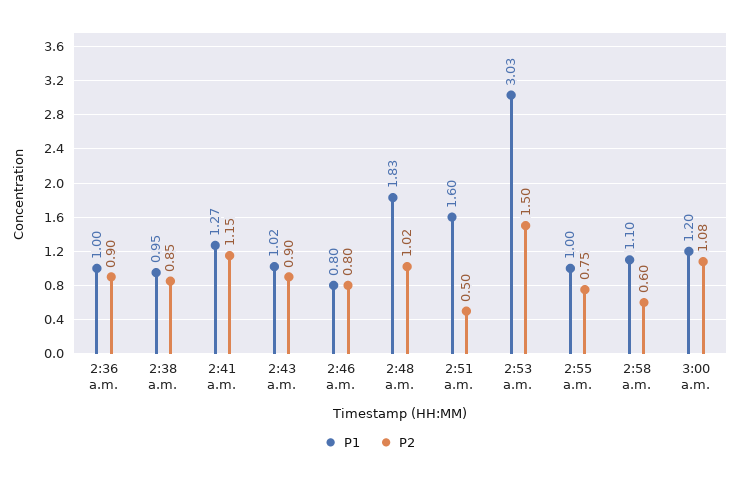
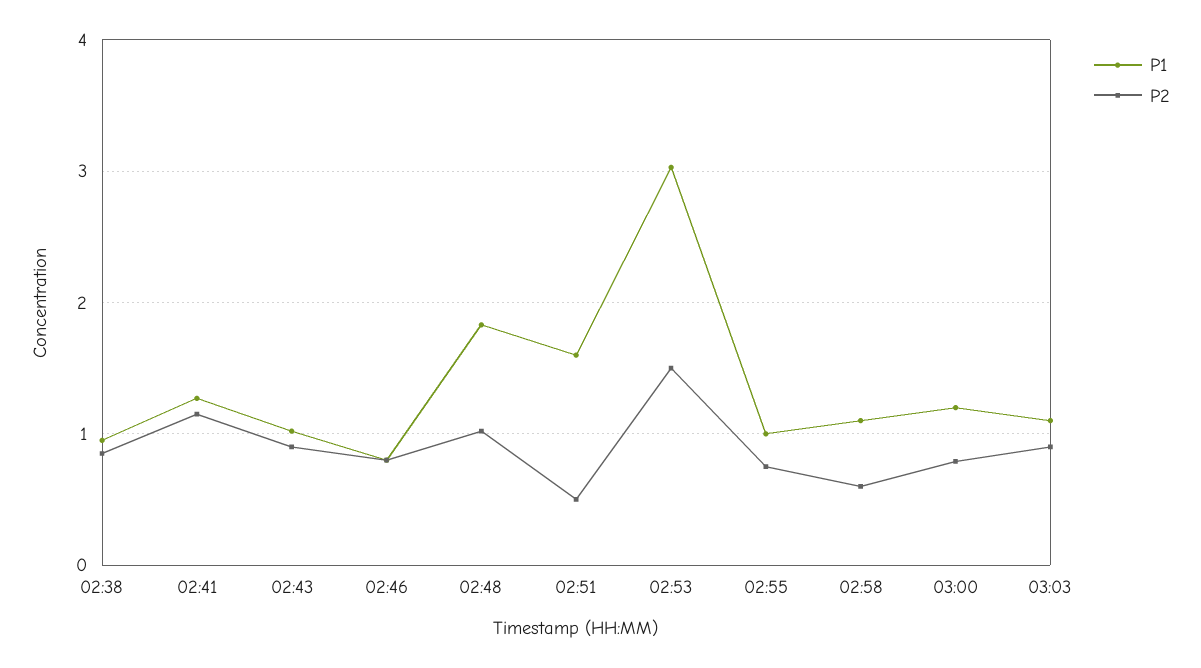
P1, 2:36 a.m.: 1 -> none
P2, 2:36 a.m.: 0.9 -> none
P2, 3:00 a.m.: 1.08 -> 0.8
P1, 03:03: none -> 1.1
P2, 03:03: none -> 0.9

